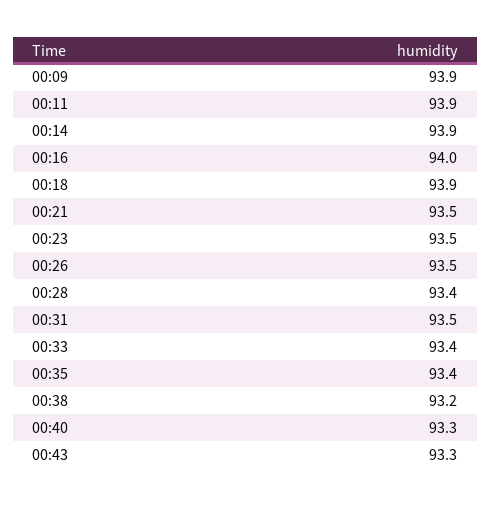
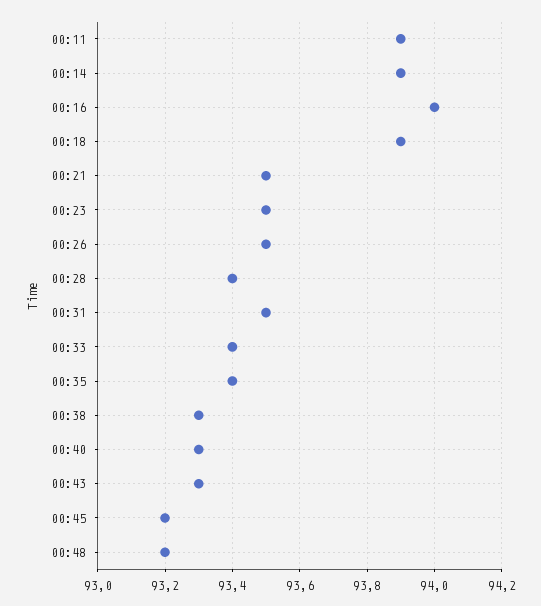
00:09: 93.9 -> none
00:38: 93.2 -> 93.3
00:45: none -> 93.2
00:48: none -> 93.2

